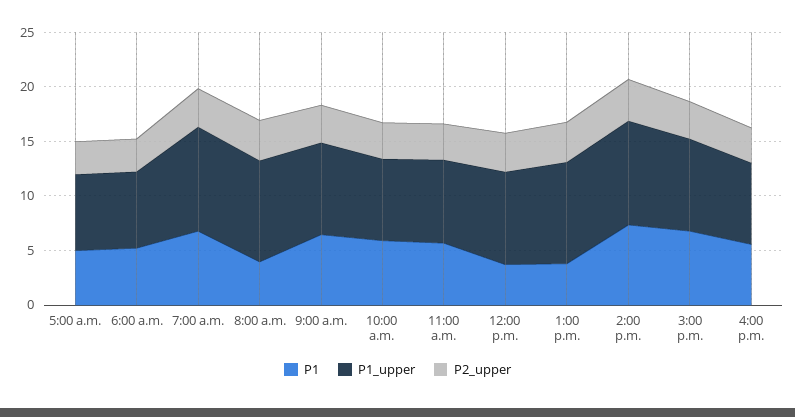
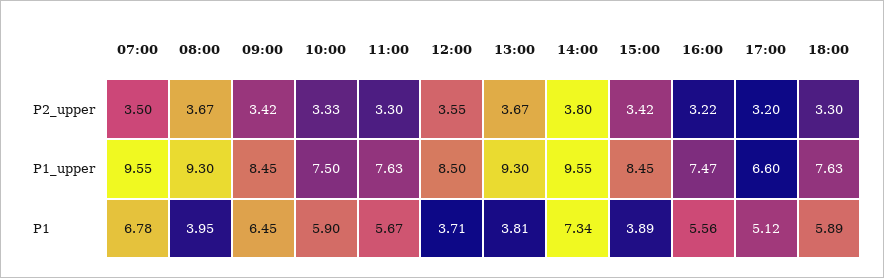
P1, 5:00 a.m.: 5 -> none
P1_upper, 5:00 a.m.: 7 -> none
P2_upper, 5:00 a.m.: 3 -> none
P1, 6:00 a.m.: 5 -> none
P1_upper, 6:00 a.m.: 7 -> none
P2_upper, 6:00 a.m.: 3 -> none
P1, 3:00 p.m.: 7 -> 3.89
P2_upper, 17:00: none -> 3.2
P2_upper, 18:00: none -> 3.3
P1_upper, 17:00: none -> 6.6
P1_upper, 18:00: none -> 7.63
P1, 17:00: none -> 5.12
P1, 18:00: none -> 5.89

